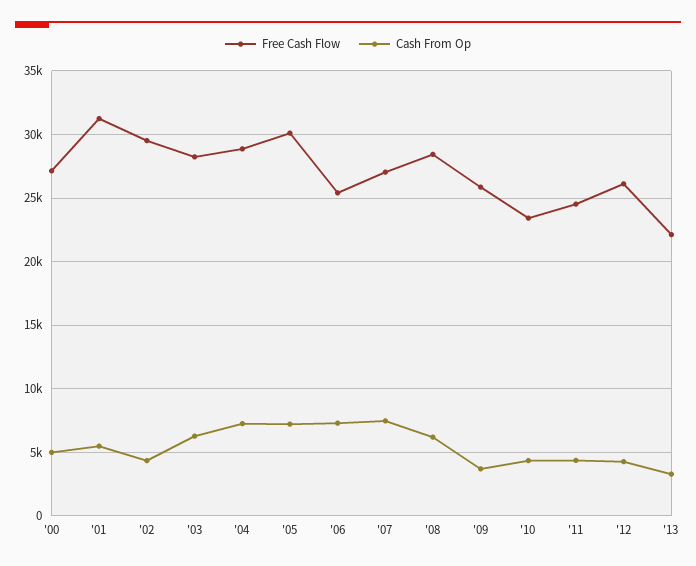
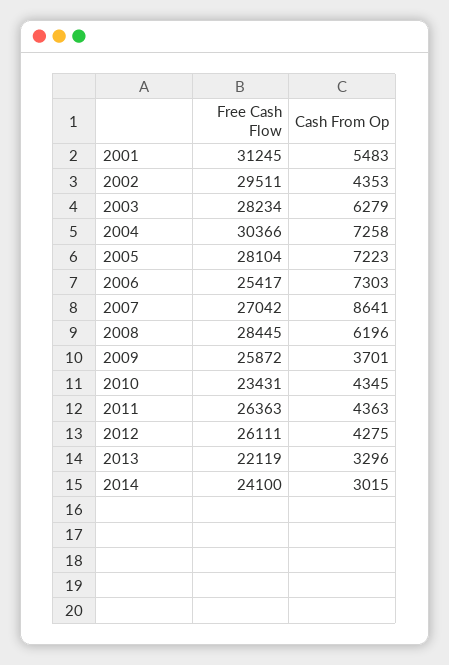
Free Cash Flow, '00: 27000 -> none
Cash From Op, '00: 5000 -> none
Free Cash Flow, '04: 29000 -> 30366
Free Cash Flow, '05: 30000 -> 28104
Cash From Op, '07: 7500 -> 8641
Free Cash Flow, '11: 24500 -> 26363
Free Cash Flow, 2014: none -> 24100
Cash From Op, 2014: none -> 3015

